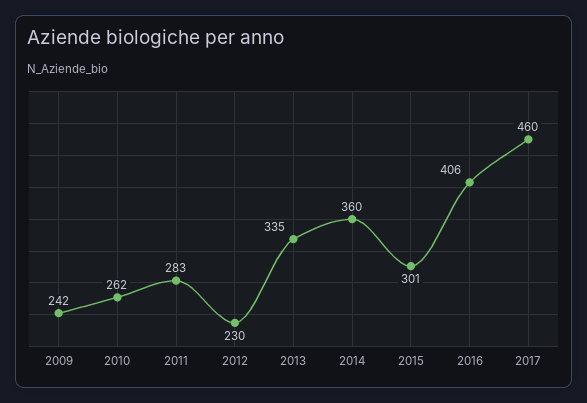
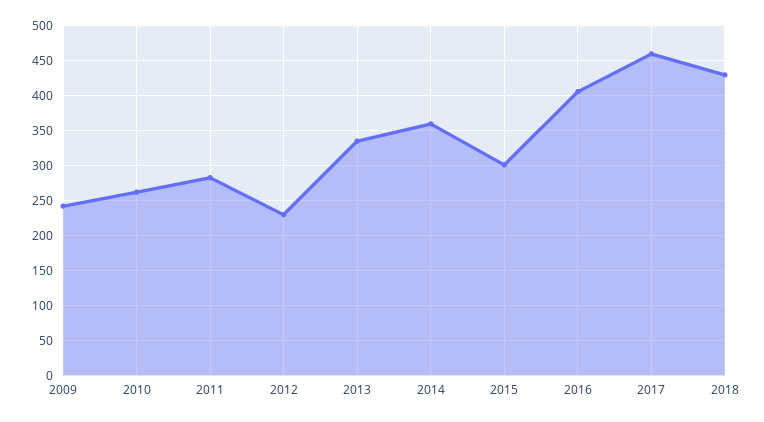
2018: none -> 430

